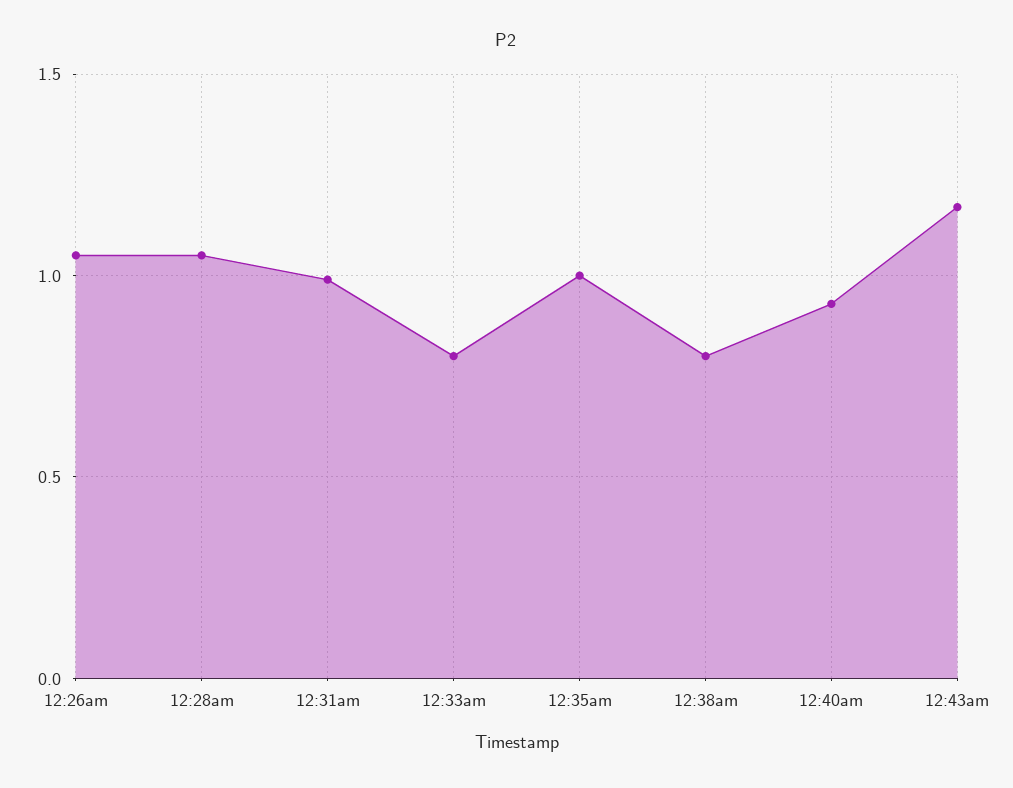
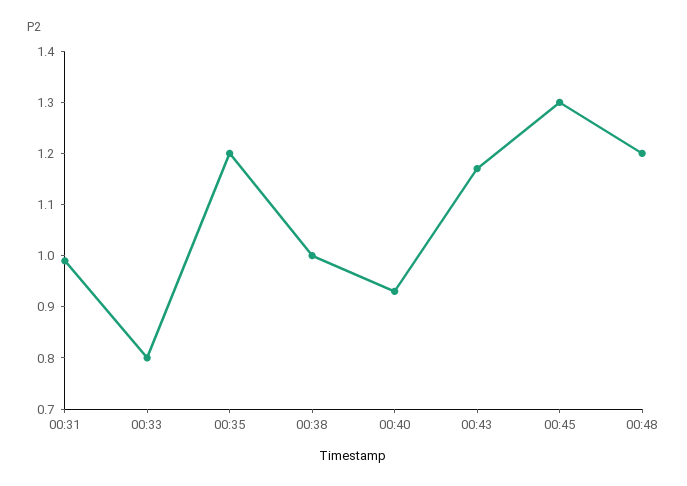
12:26am: 1.05 -> none
12:28am: 1.05 -> none
12:35am: 1 -> 1.2
12:38am: 0.8 -> 1
00:45: none -> 1.3
00:48: none -> 1.2

